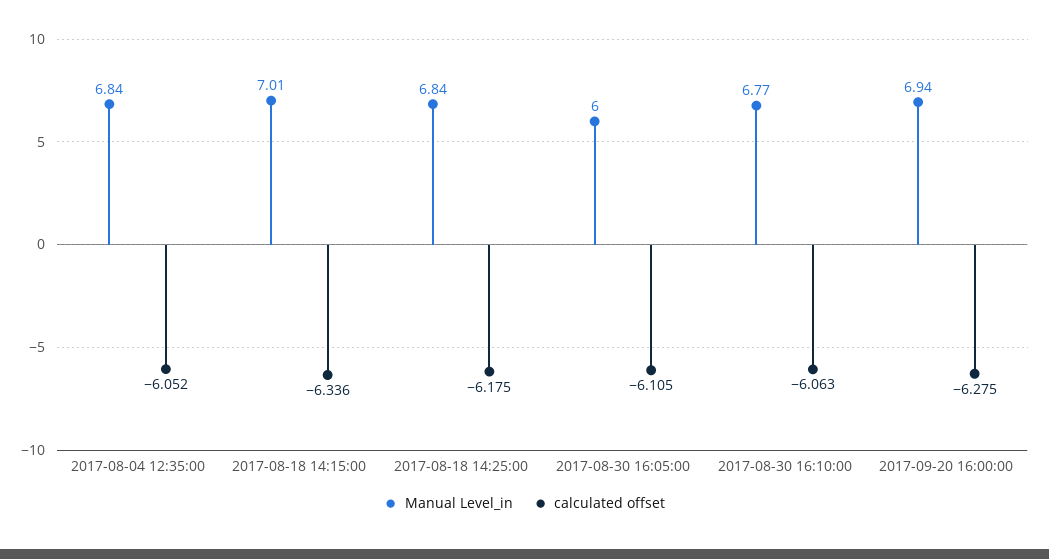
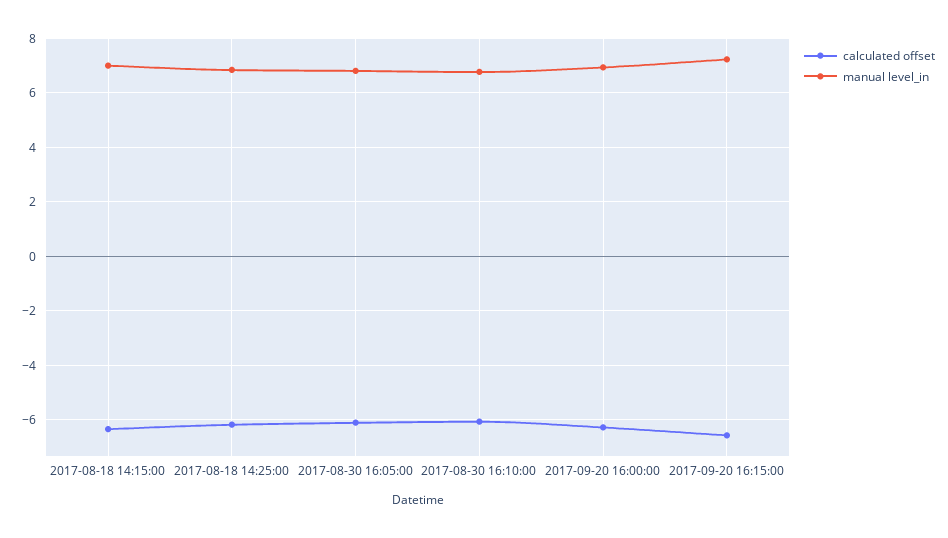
Manual Level_in, 2017-08-04 12:35:00: 6.84 -> none
calculated offset, 2017-08-04 12:35:00: -6.052 -> none
Manual Level_in, 2017-08-30 16:05:00: 6 -> 6.75
calculated offset, 2017-09-20 16:15:00: none -> -6.5
Manual Level_in, 2017-09-20 16:15:00: none -> 7.25

